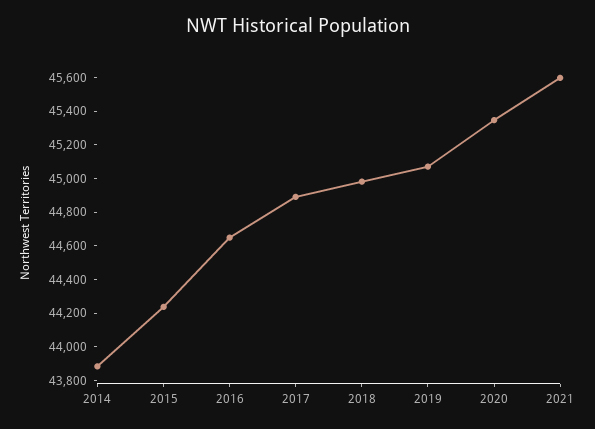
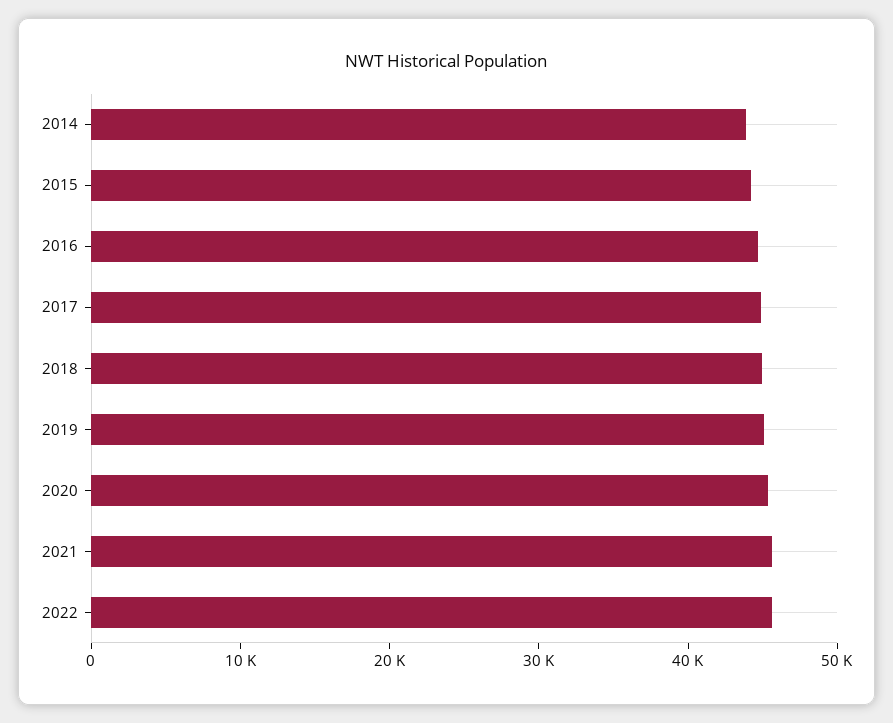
2022: none -> 46000

